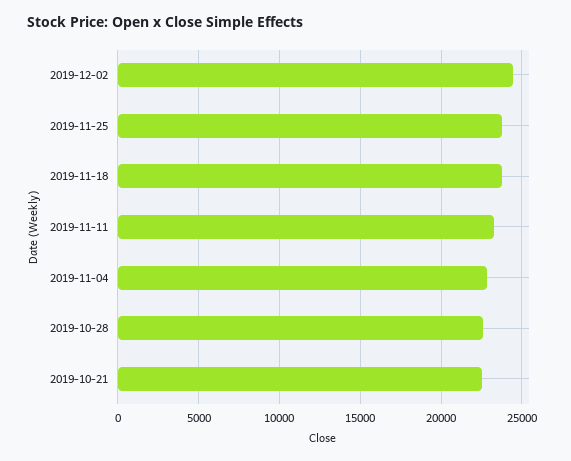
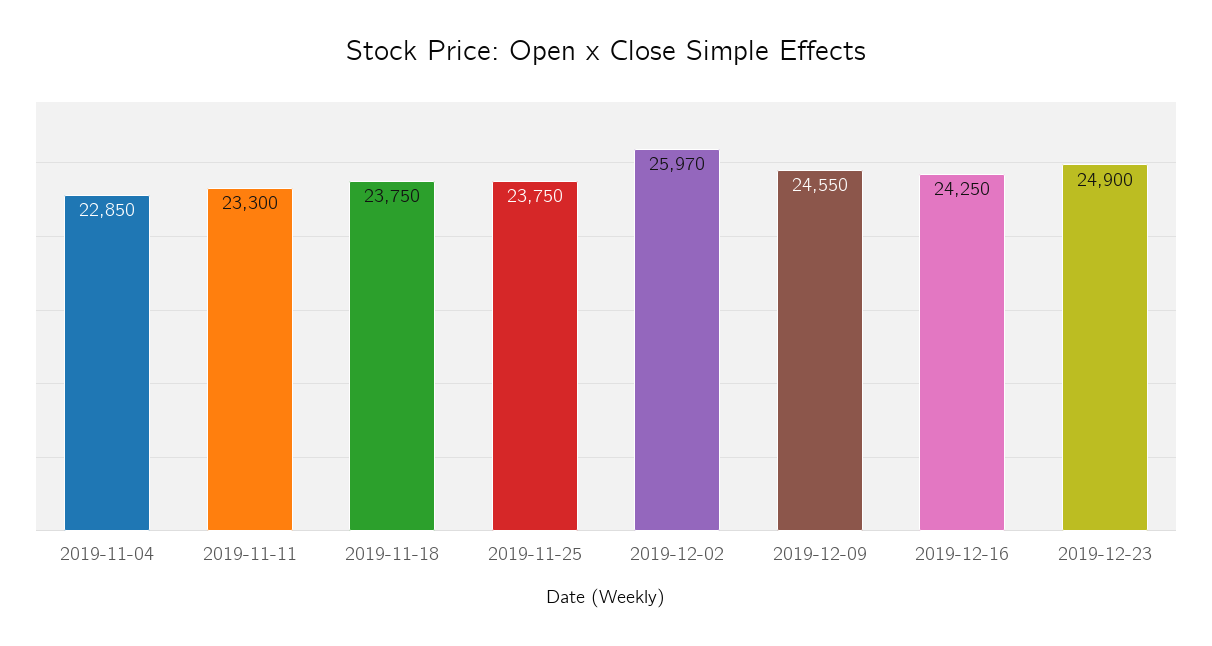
2019-12-02: 24500 -> 25970
2019-10-28: 22500 -> none
2019-10-21: 22500 -> none
2019-12-09: none -> 24550
2019-12-16: none -> 24250
2019-12-23: none -> 24900

